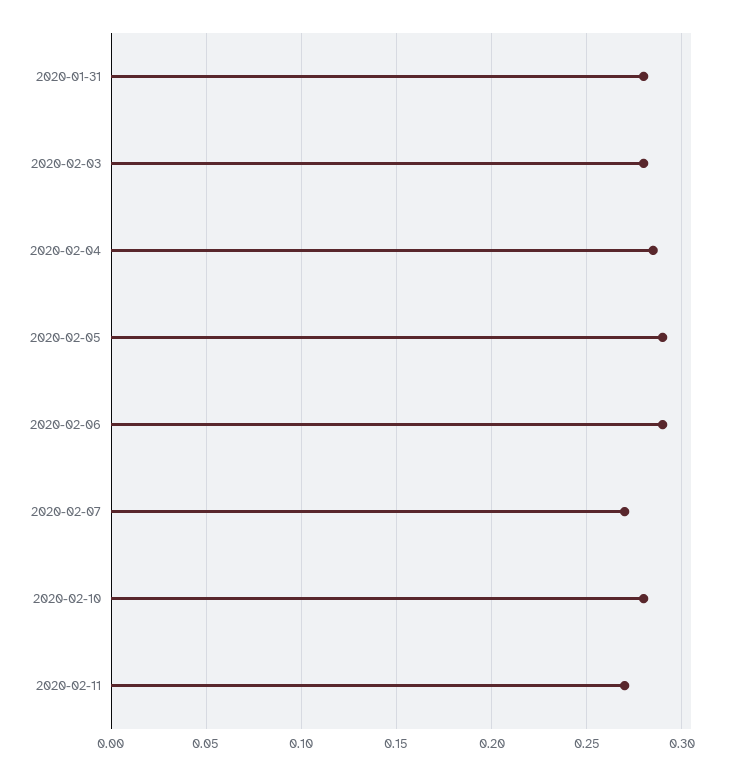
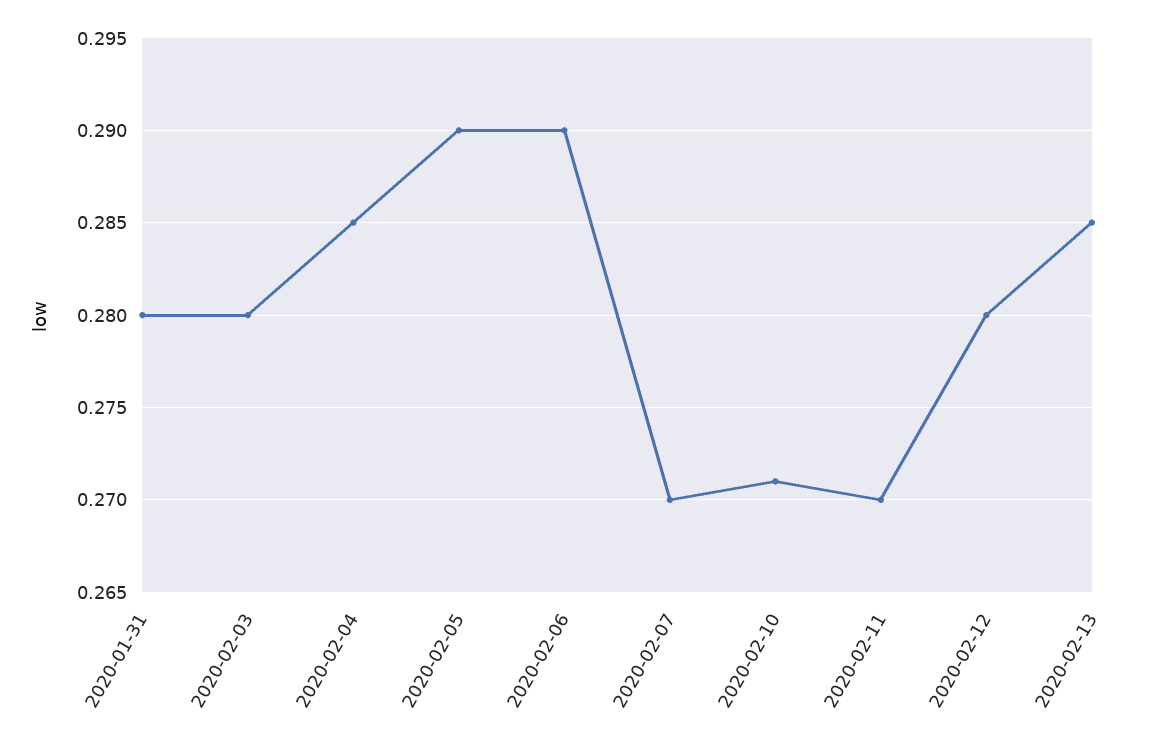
2020-02-10: 0.28 -> 0.271
2020-02-12: none -> 0.28
2020-02-13: none -> 0.285

